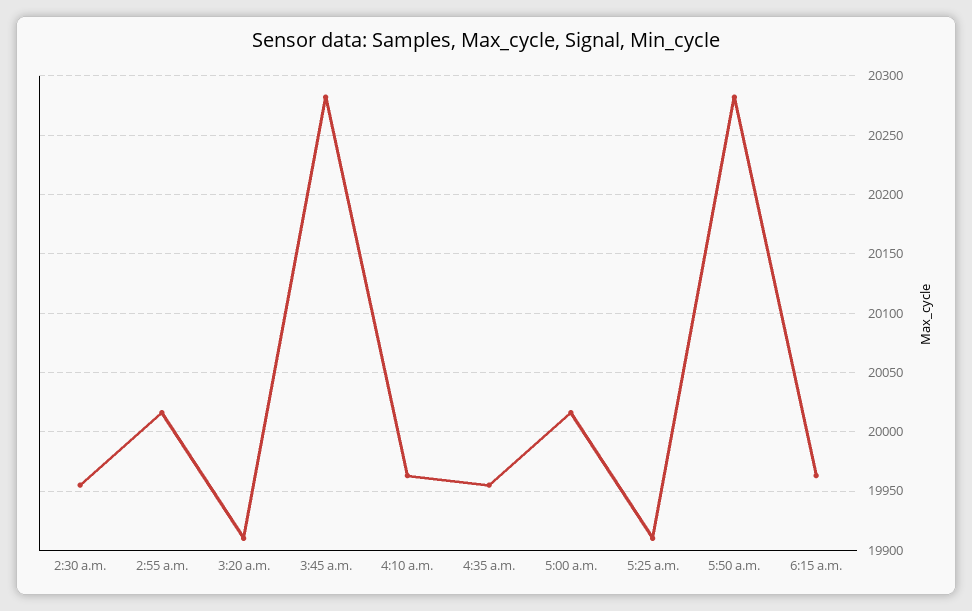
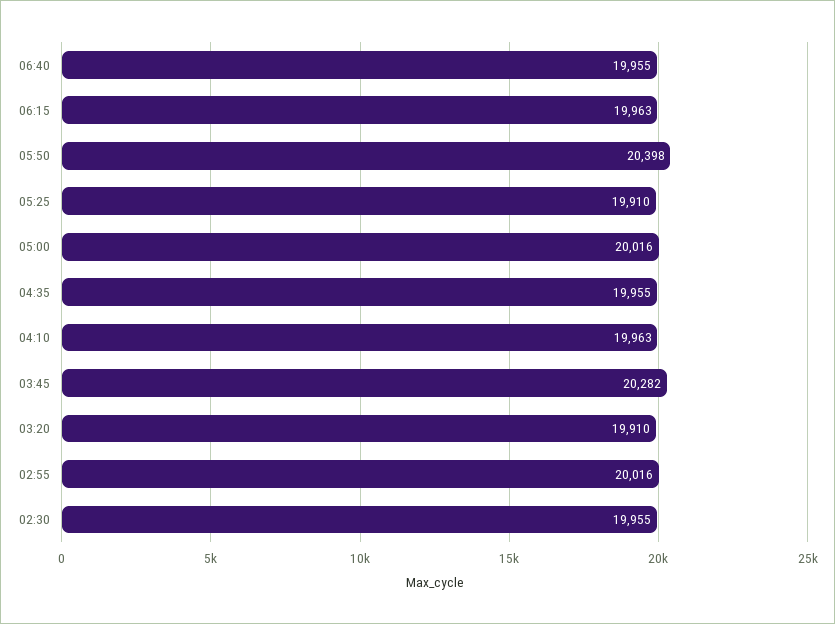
5:50 a.m.: 20280 -> 20398
06:40: none -> 19955

